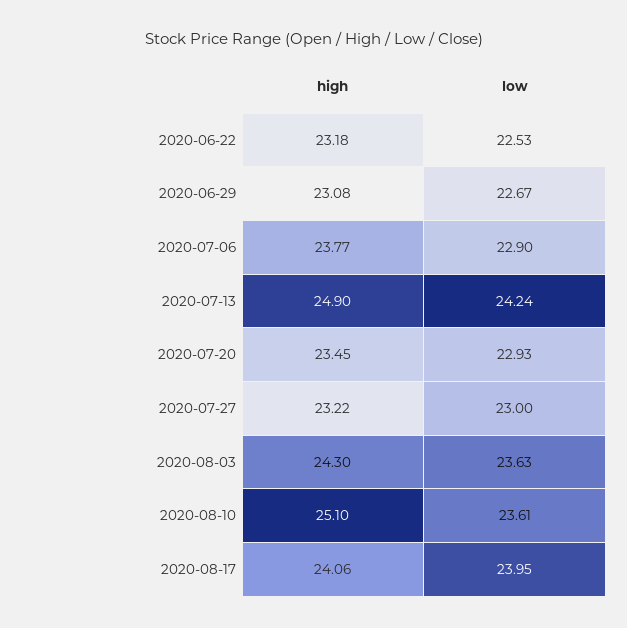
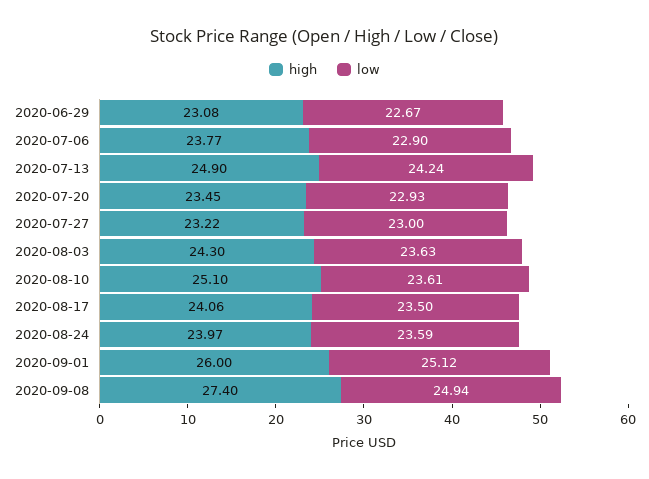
high, 2020-06-22: 23.18 -> none
low, 2020-06-22: 22.53 -> none
low, 2020-08-17: 23.95 -> 23.5
high, 2020-08-24: none -> 23.97
low, 2020-08-24: none -> 23.59
high, 2020-09-01: none -> 26
low, 2020-09-01: none -> 25.12
high, 2020-09-08: none -> 27.4
low, 2020-09-08: none -> 24.94

